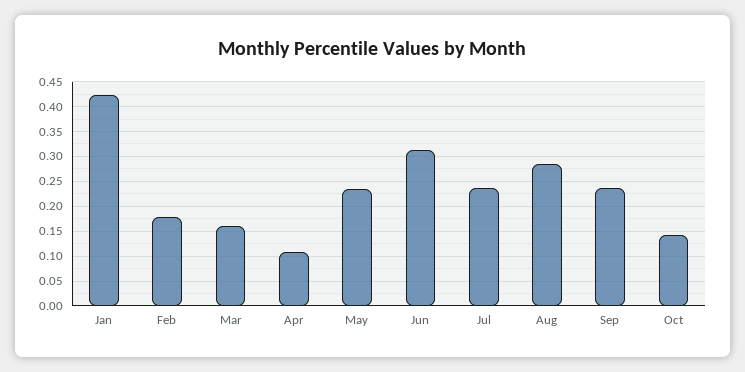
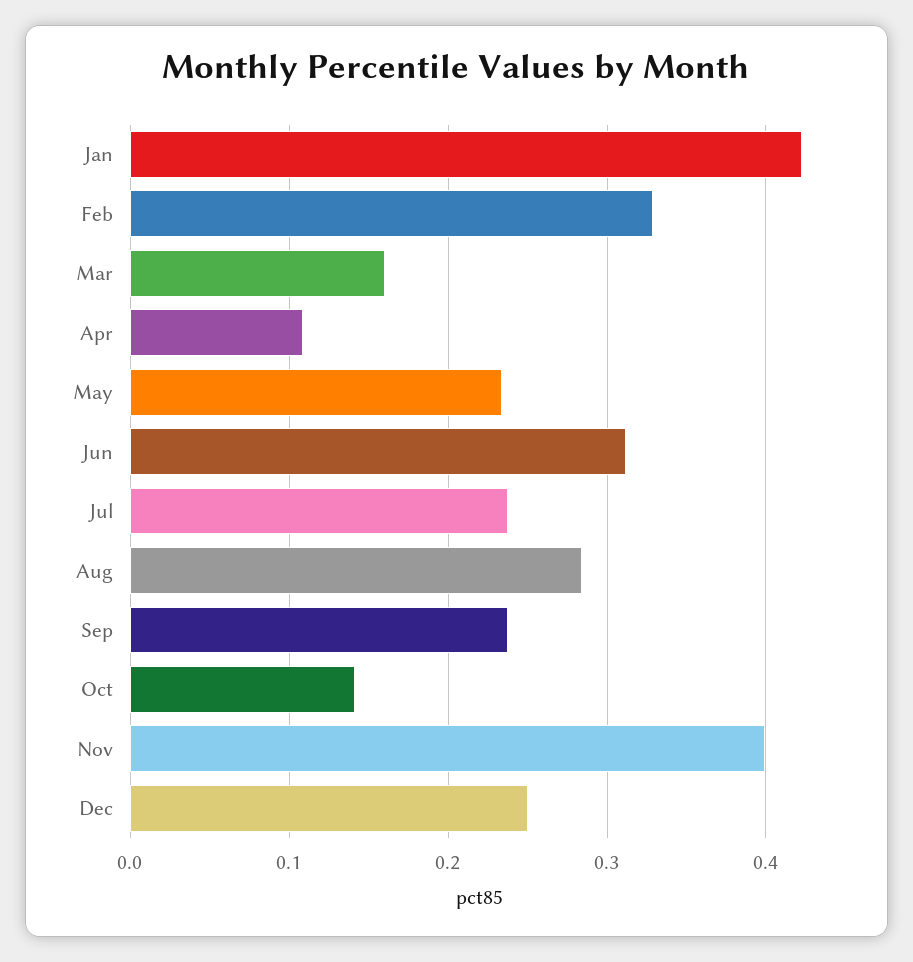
Feb: 0.175 -> 0.33
Nov: none -> 0.4
Dec: none -> 0.25

